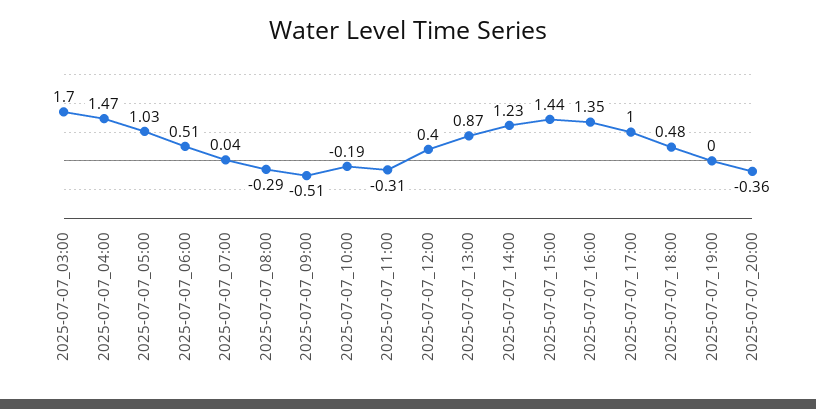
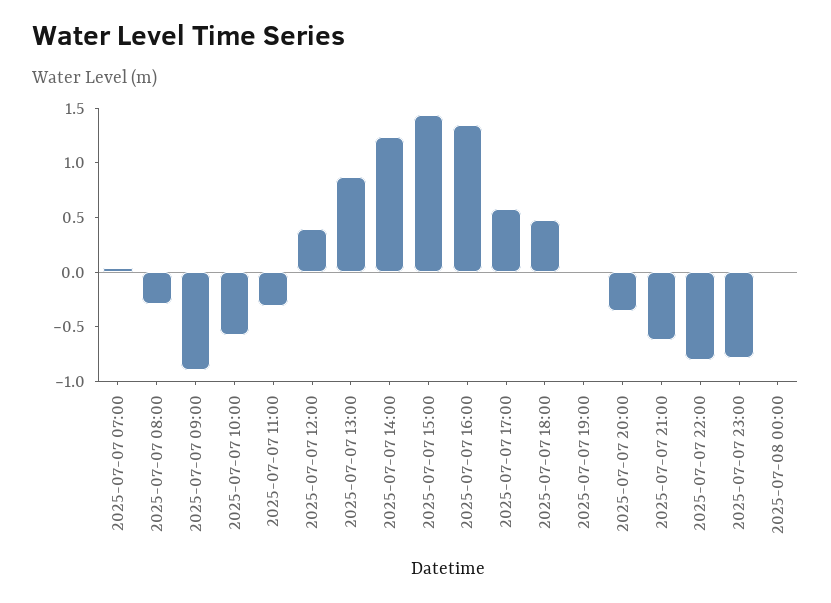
2025-07-07_03:00: 1.7 -> none
2025-07-07_04:00: 1.47 -> none
2025-07-07_05:00: 1.03 -> none
2025-07-07_06:00: 0.51 -> none
2025-07-07_09:00: -0.51 -> -0.9
2025-07-07_10:00: -0.19 -> -0.6
2025-07-07_17:00: 1 -> 0.6
2025-07-07 21:00: none -> -0.6
2025-07-07 22:00: none -> -0.8
2025-07-07 23:00: none -> -0.8
2025-07-08 00:00: none -> 0

